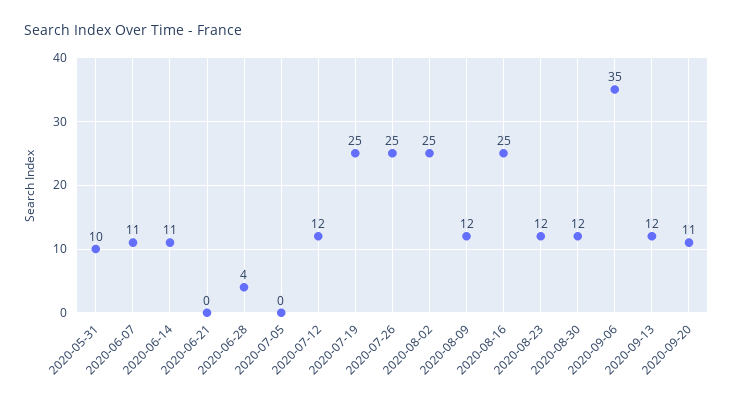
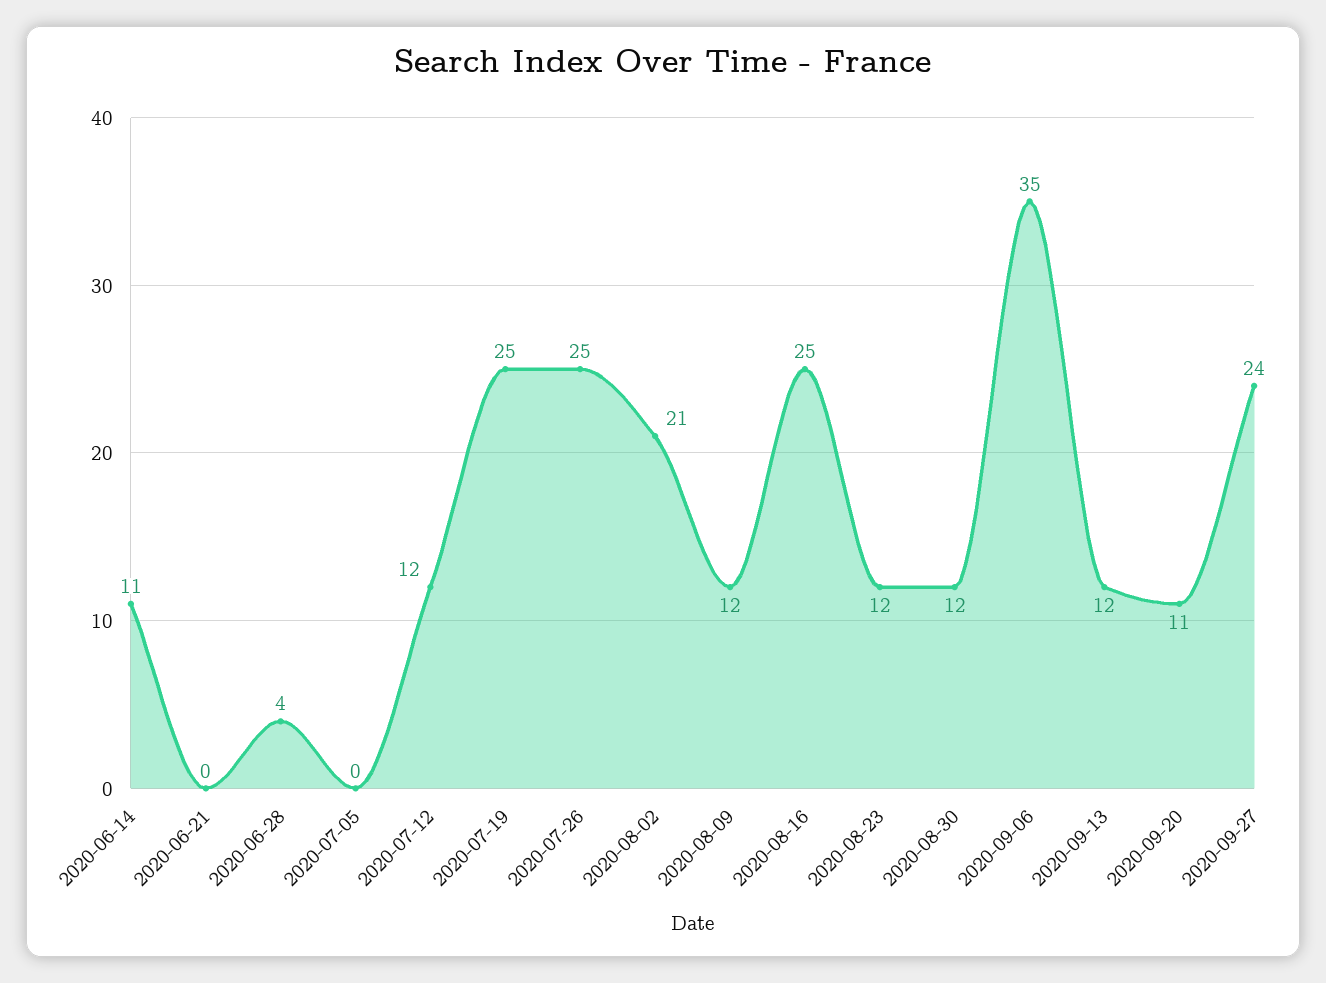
2020-05-31: 10 -> none
2020-06-07: 11 -> none
2020-08-02: 25 -> 21
2020-09-27: none -> 24

